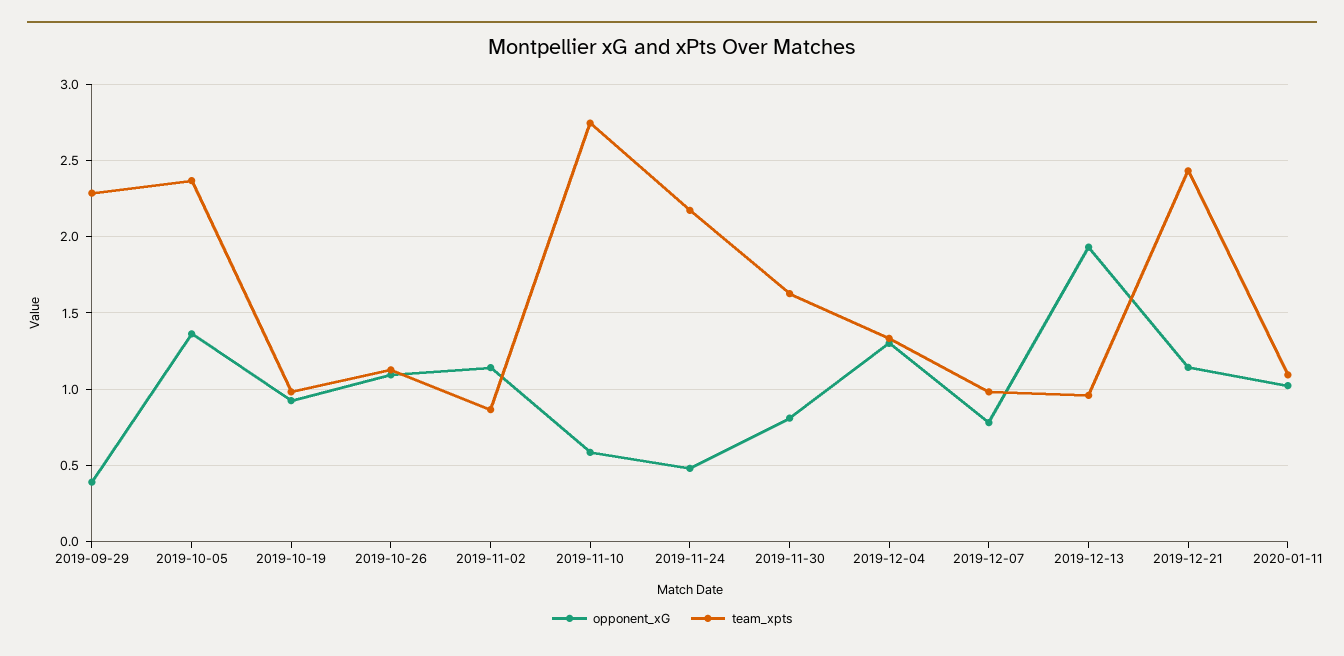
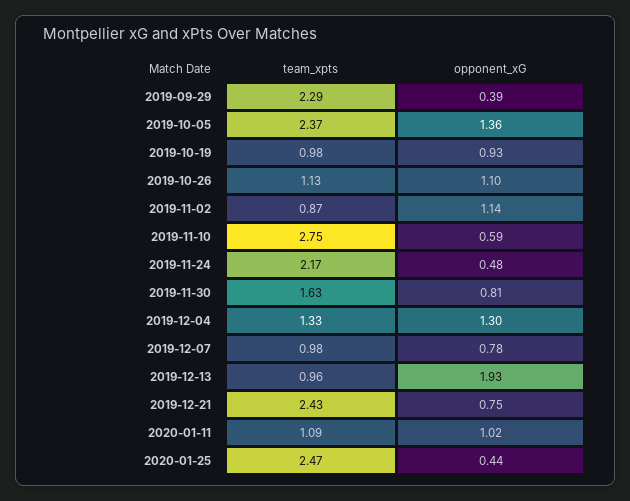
opponent_xG, 2019-12-21: 1.15 -> 0.75
team_xpts, 2020-01-25: none -> 2.47
opponent_xG, 2020-01-25: none -> 0.44

